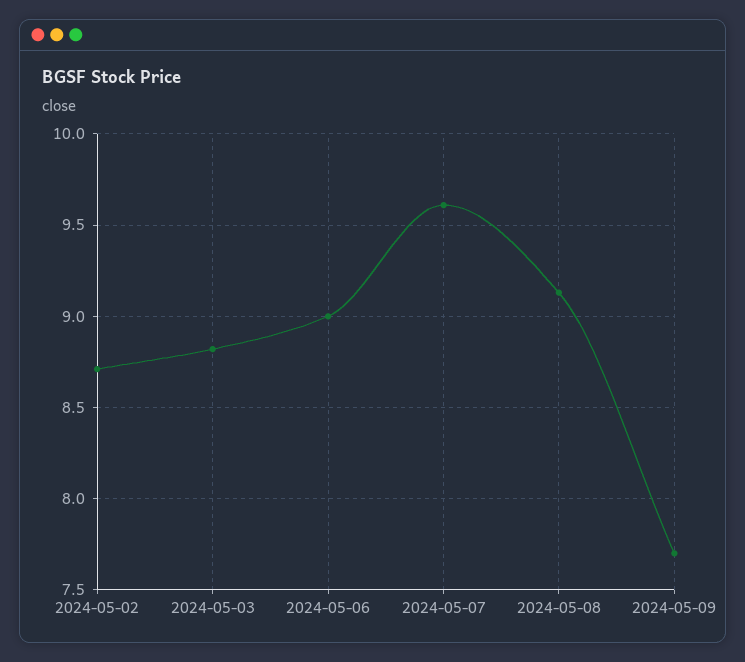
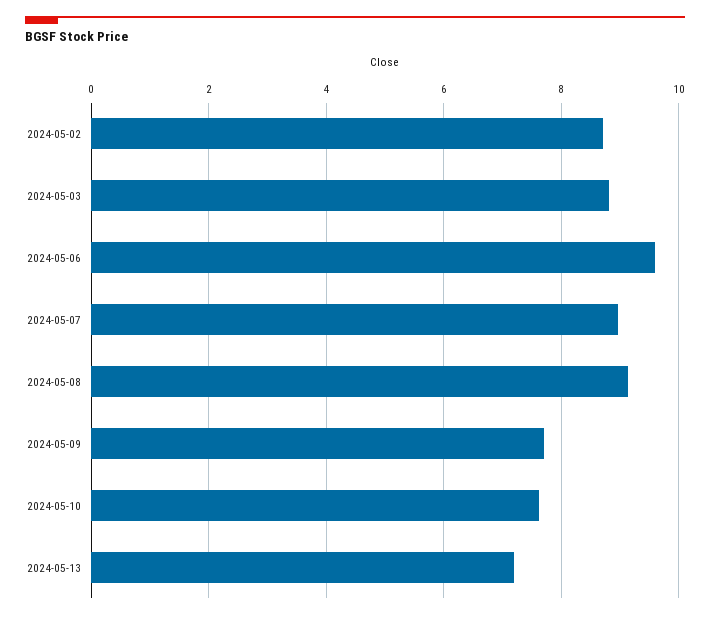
2024-05-06: 9 -> 9.6
2024-05-07: 9.6 -> 9
2024-05-10: none -> 7.6
2024-05-13: none -> 7.2

